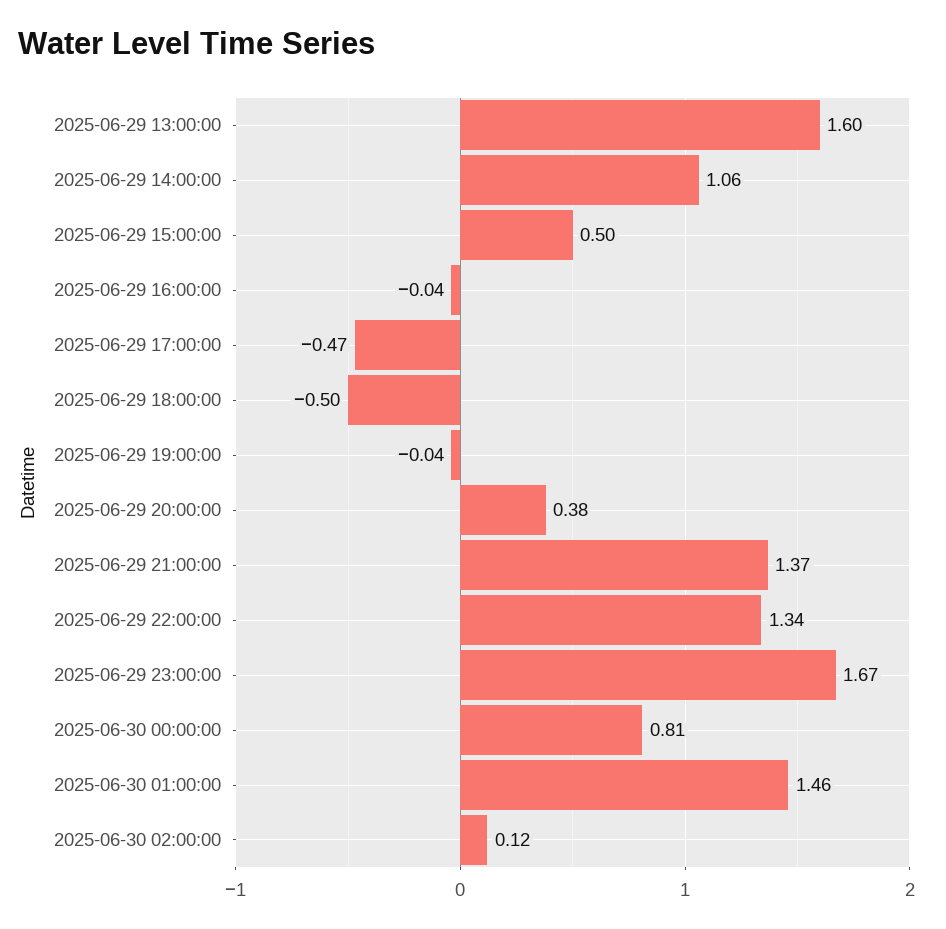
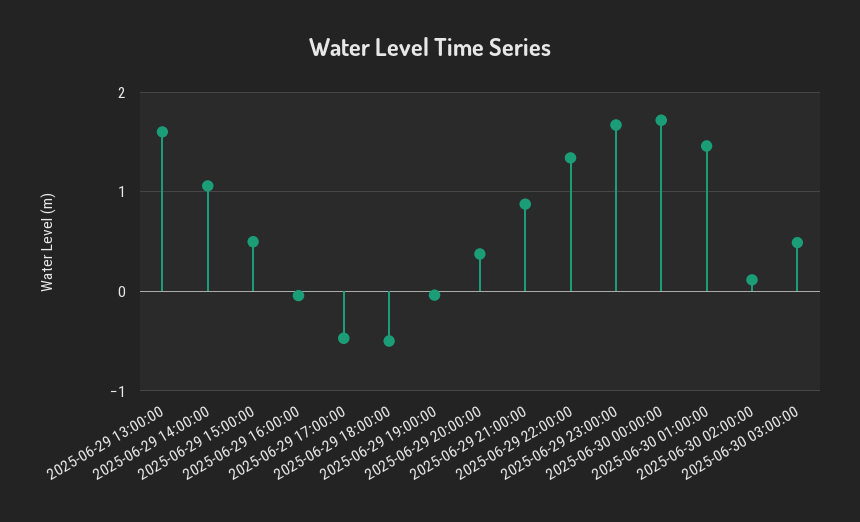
2025-06-29 21:00:00: 1.37 -> 0.9
2025-06-30 00:00:00: 0.81 -> 1.7
2025-06-30 03:00:00: none -> 0.5

